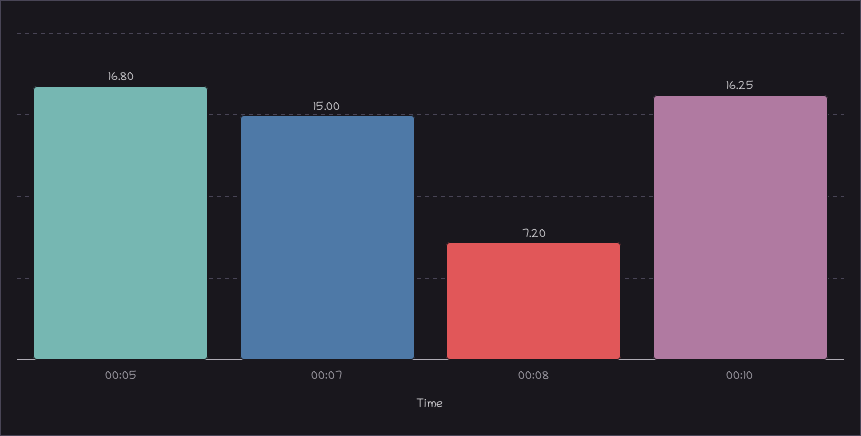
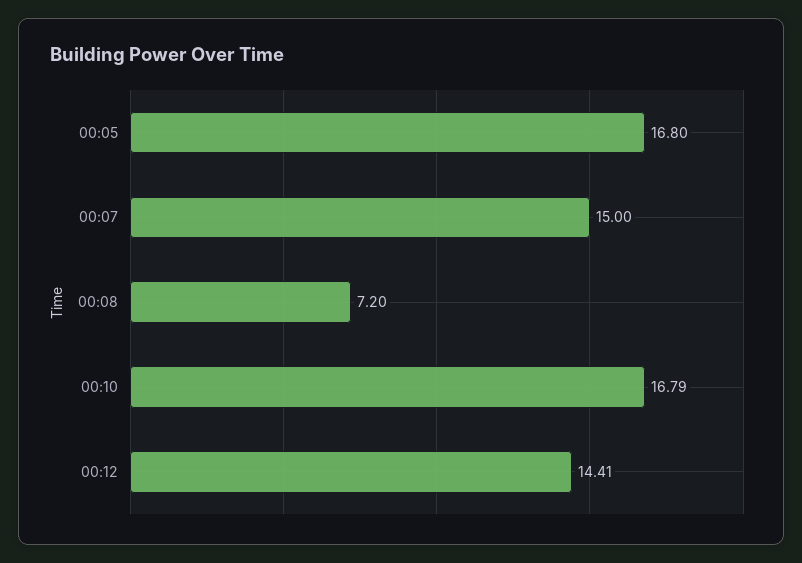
00:10: 16.25 -> 16.79
00:12: none -> 14.41

